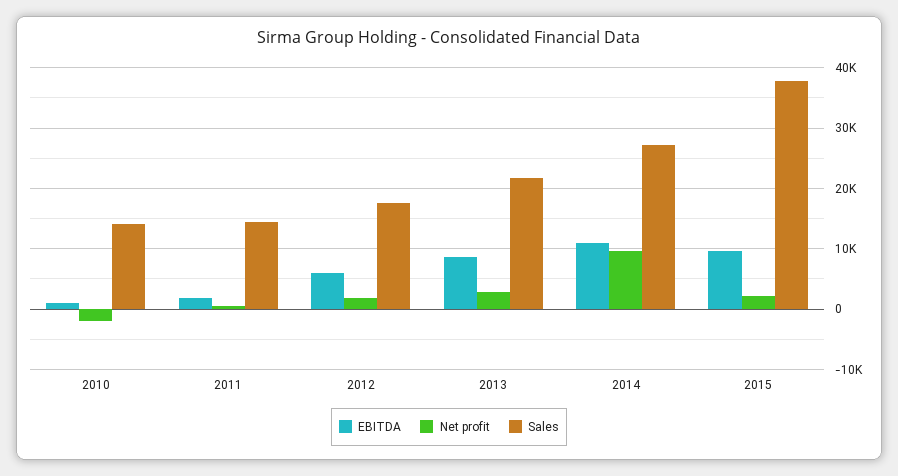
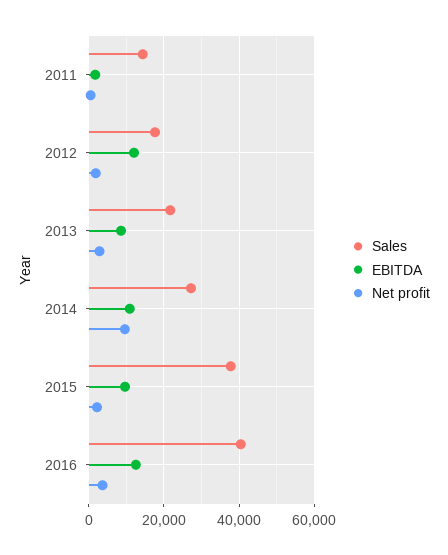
EBITDA, 2010: 1000 -> none
Net profit, 2010: -2000 -> none
Sales, 2010: 14000 -> none
EBITDA, 2012: 6000 -> 12000
Sales, 2016: none -> 40000
EBITDA, 2016: none -> 12000
Net profit, 2016: none -> 4000

